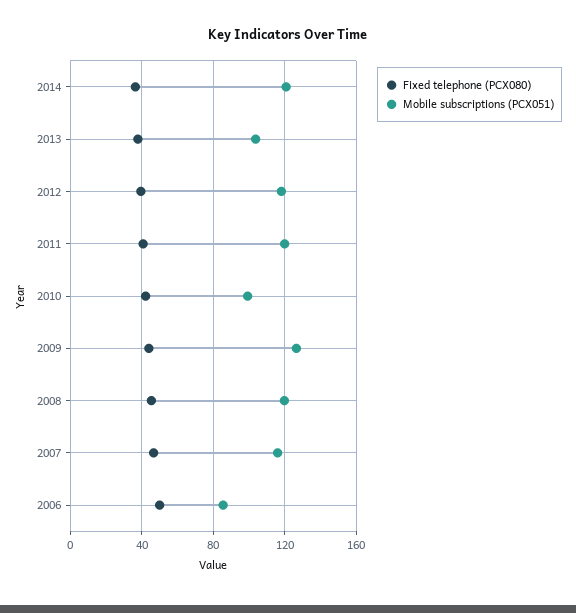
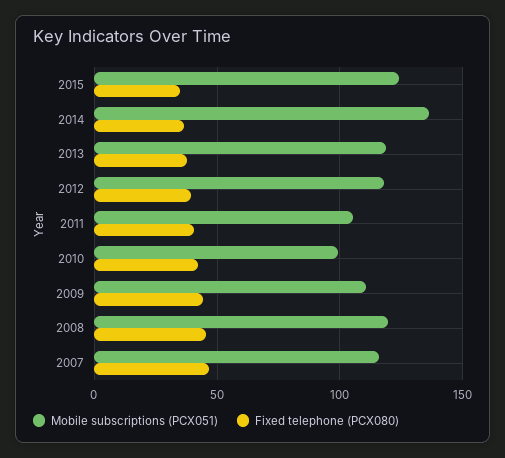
Mobile subscriptions (PCX051), 2014: 120 -> 135
Mobile subscriptions (PCX051), 2013: 105 -> 120
Mobile subscriptions (PCX051), 2011: 120 -> 105
Mobile subscriptions (PCX051), 2009: 125 -> 110
Fixed telephone (PCX080), 2006: 50 -> none
Mobile subscriptions (PCX051), 2006: 85 -> none
Mobile subscriptions (PCX051), 2015: none -> 125
Fixed telephone (PCX080), 2015: none -> 35

